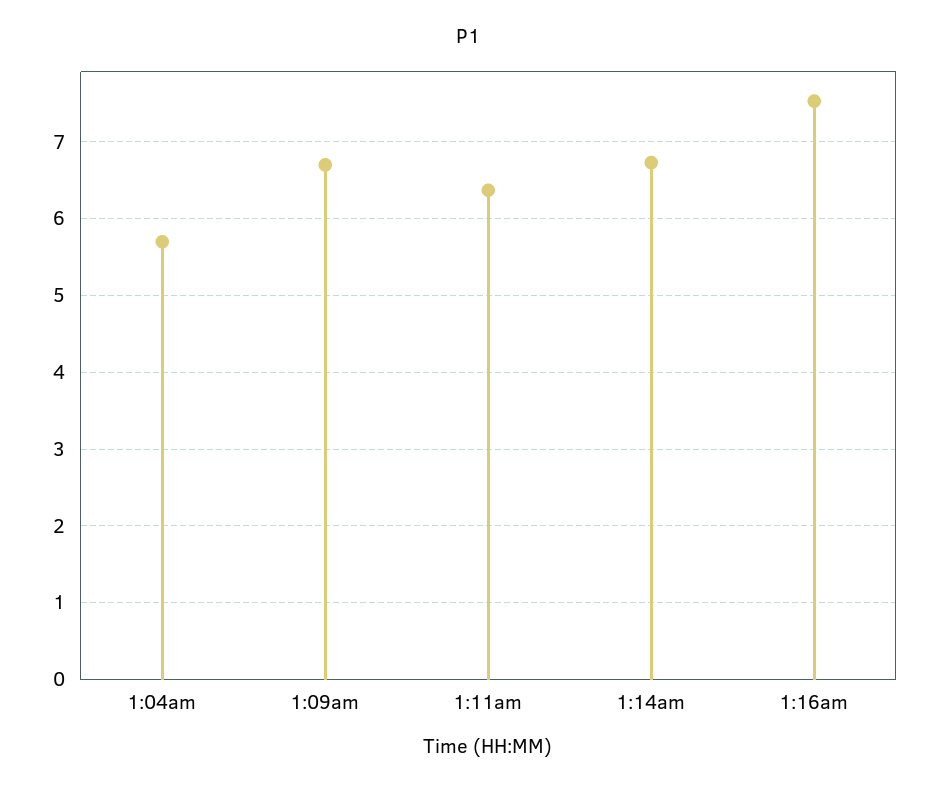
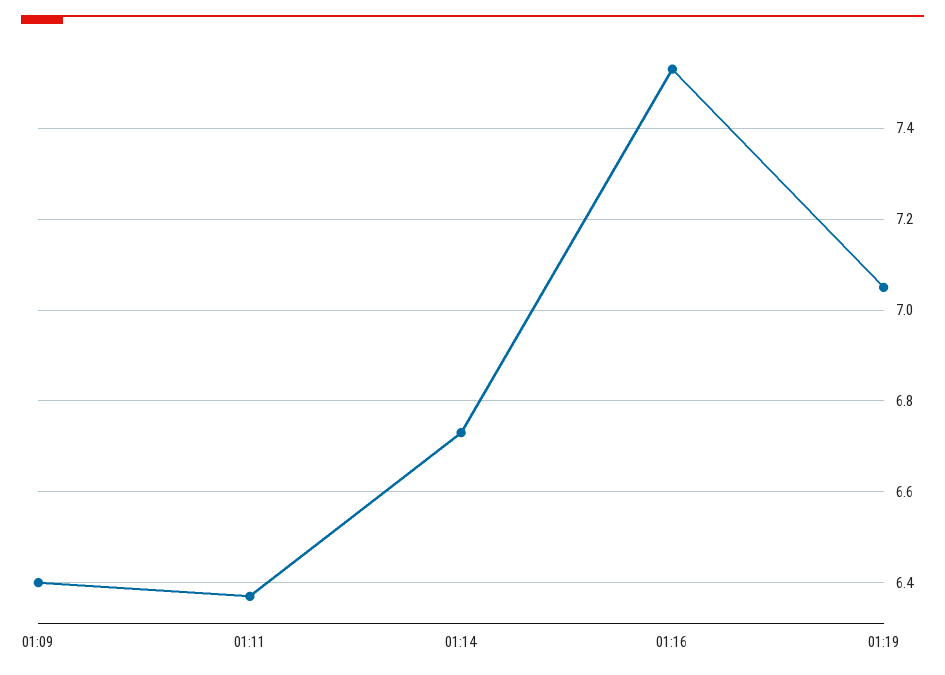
1:04am: 5.7 -> none
1:09am: 6.7 -> 6.4
01:19: none -> 7.05

